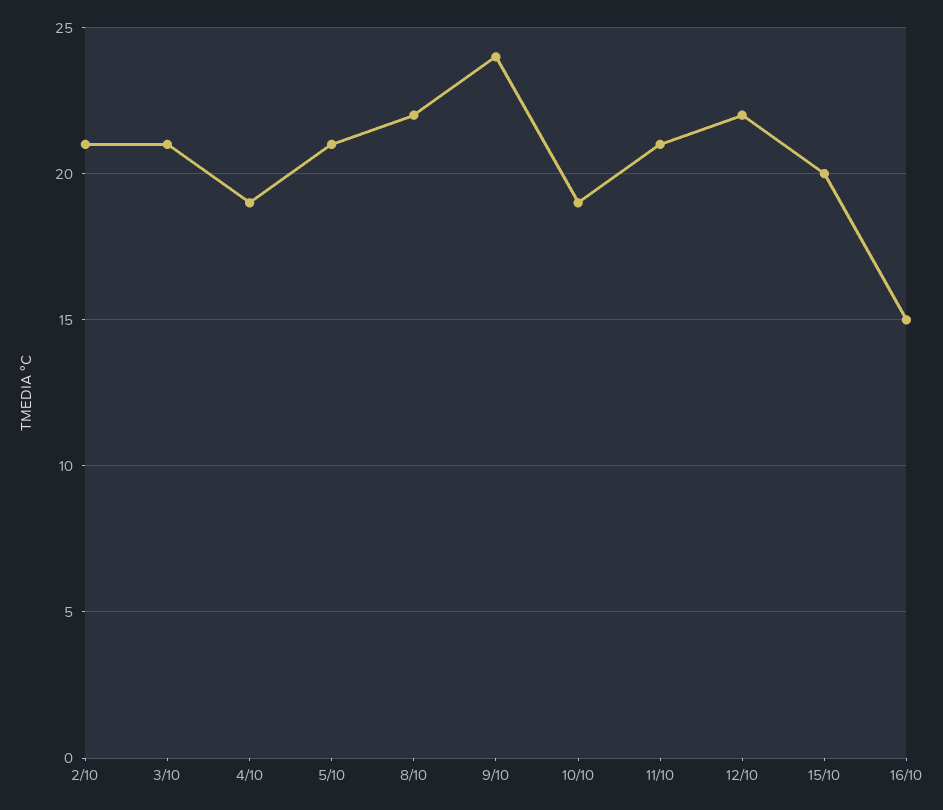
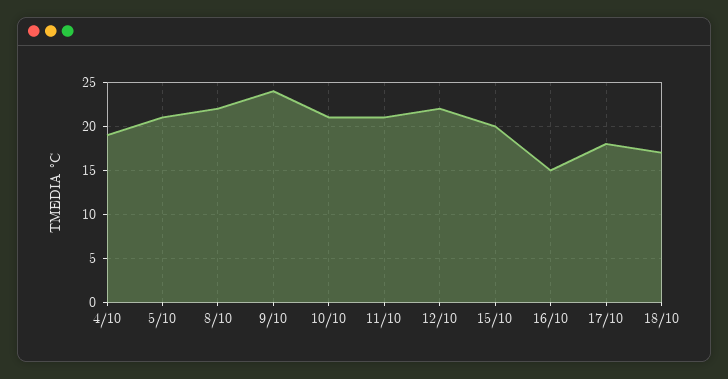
2/10: 21 -> none
3/10: 21 -> none
10/10: 19 -> 21
17/10: none -> 18
18/10: none -> 17

